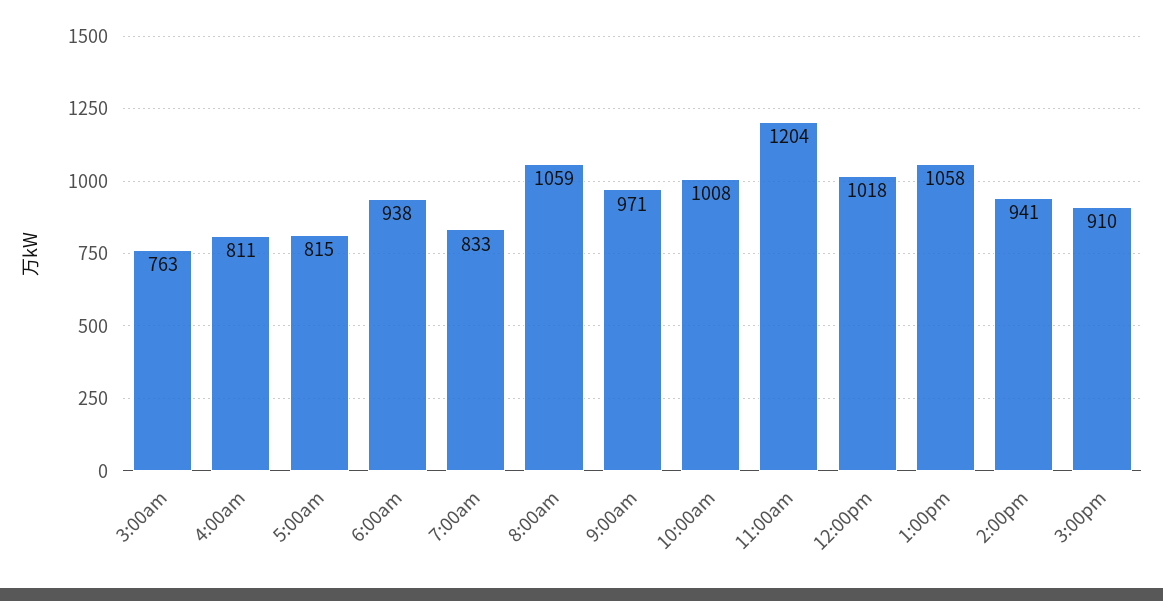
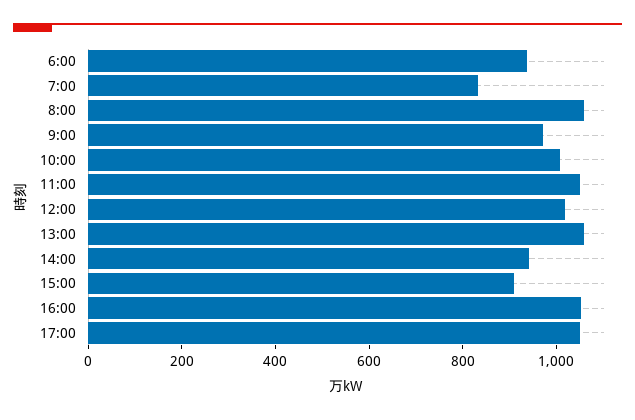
3:00am: 763 -> none
4:00am: 811 -> none
5:00am: 815 -> none
11:00am: 1204 -> 1050
16:00: none -> 1050
17:00: none -> 1050

